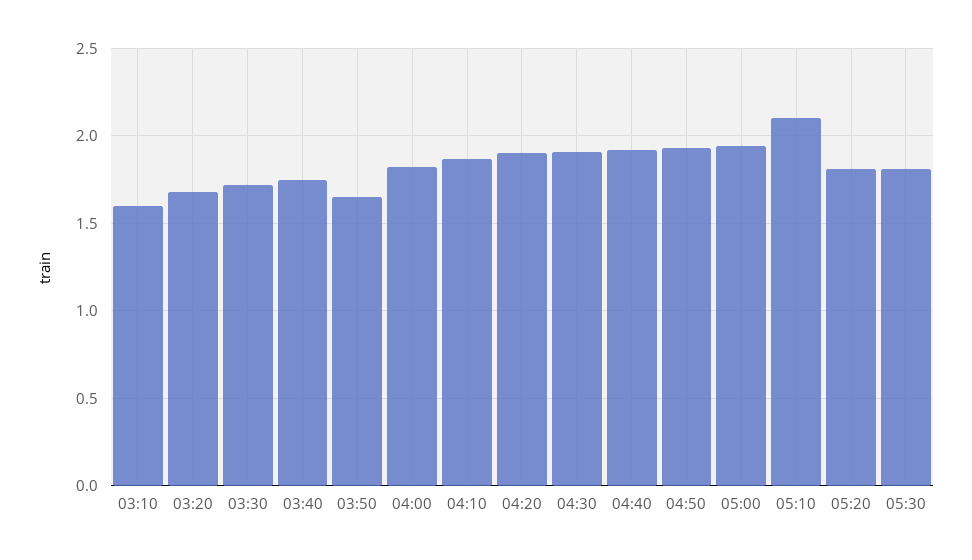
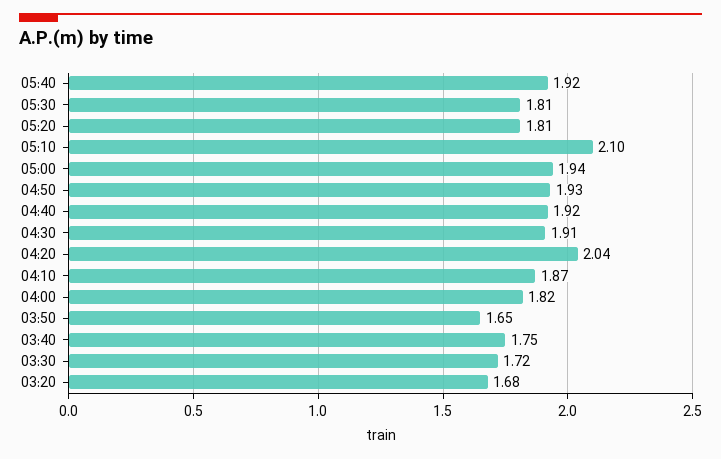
03:10: 1.6 -> none
04:20: 1.9 -> 2.04
05:40: none -> 1.92

